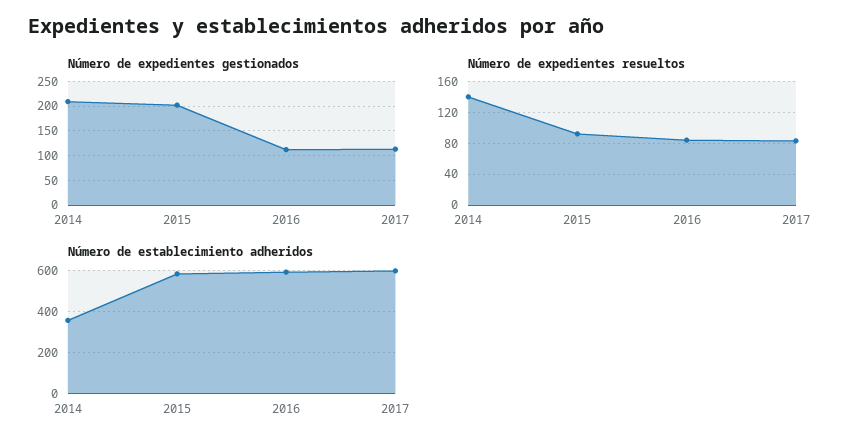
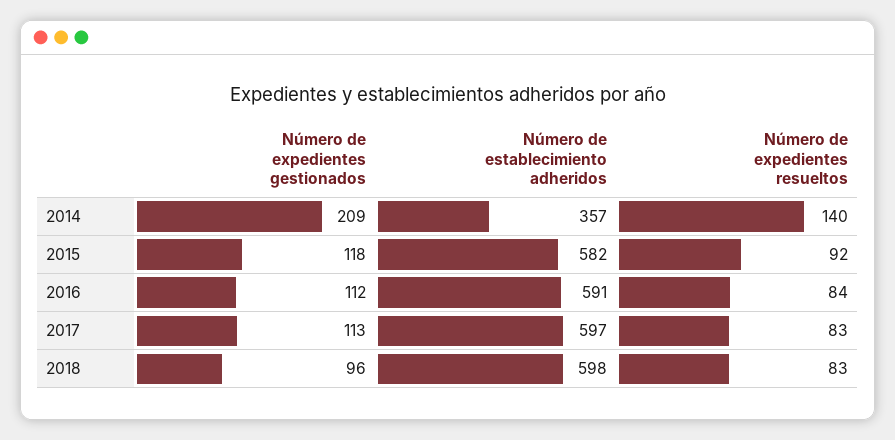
Número de expedientes gestionados, 2015: 200 -> 118
Número de expedientes gestionados, 2018: none -> 96
Número de establecimiento adheridos, 2018: none -> 598
Número de expedientes resueltos, 2018: none -> 83

